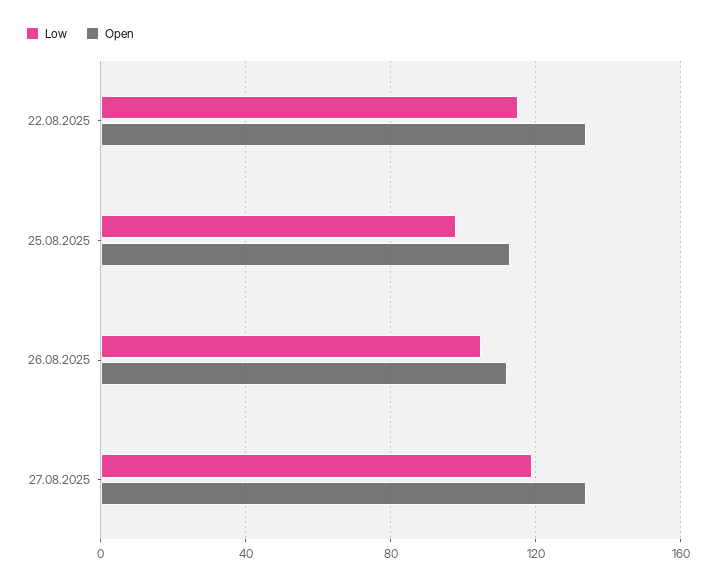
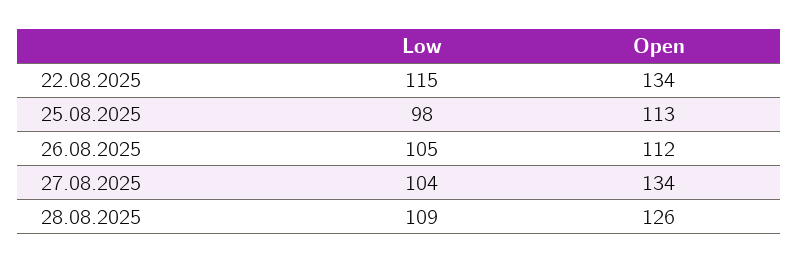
Low, 27.08.2025: 120 -> 104
Low, 28.08.2025: none -> 109
Open, 28.08.2025: none -> 126

